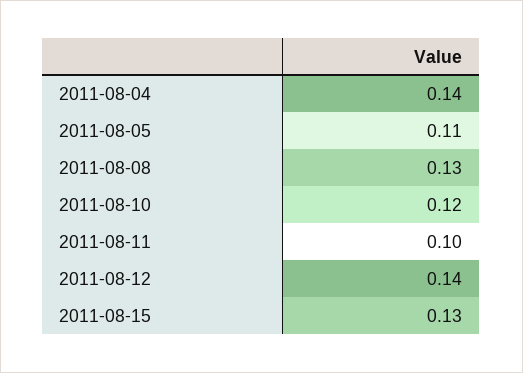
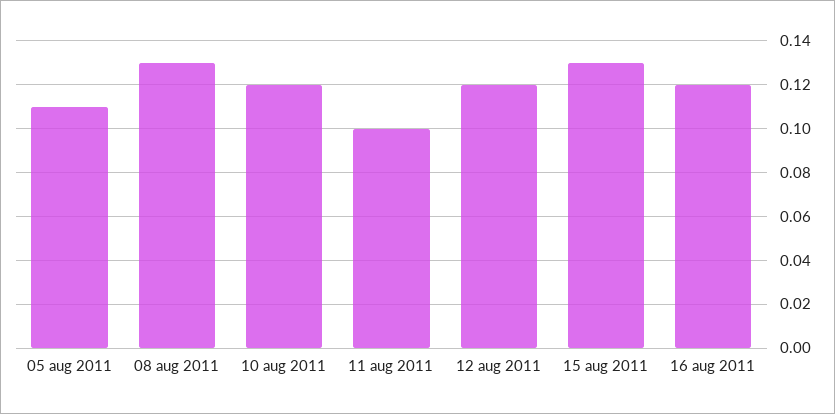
2011-08-04: 0.14 -> none
2011-08-12: 0.14 -> 0.12
16 aug 2011: none -> 0.12

